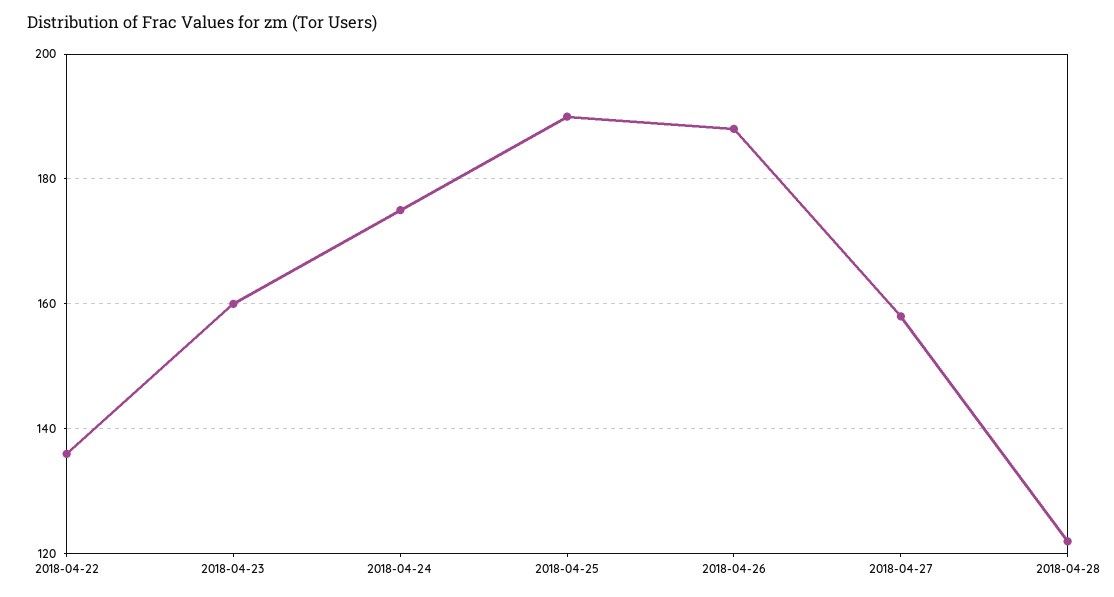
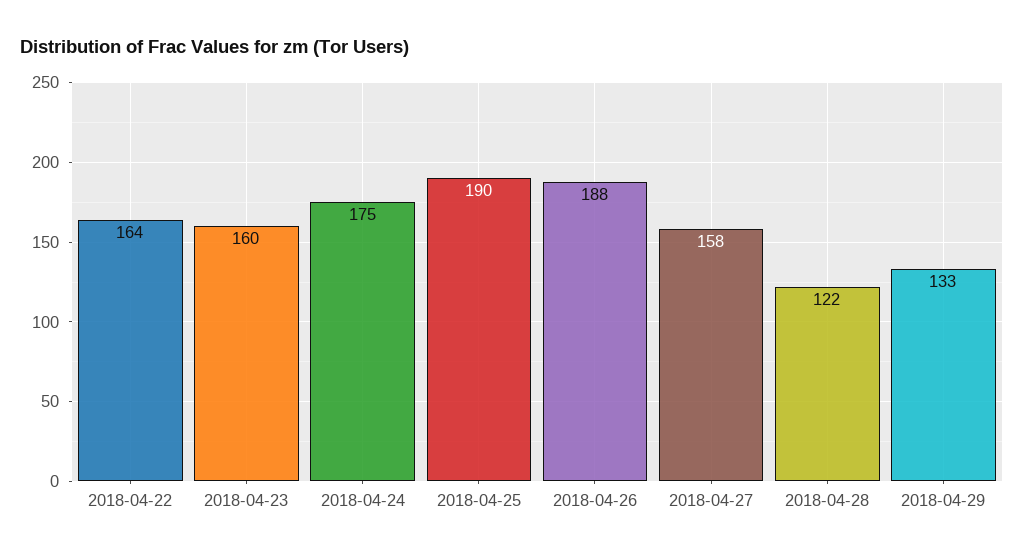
2018-04-22: 135 -> 164
2018-04-29: none -> 133

